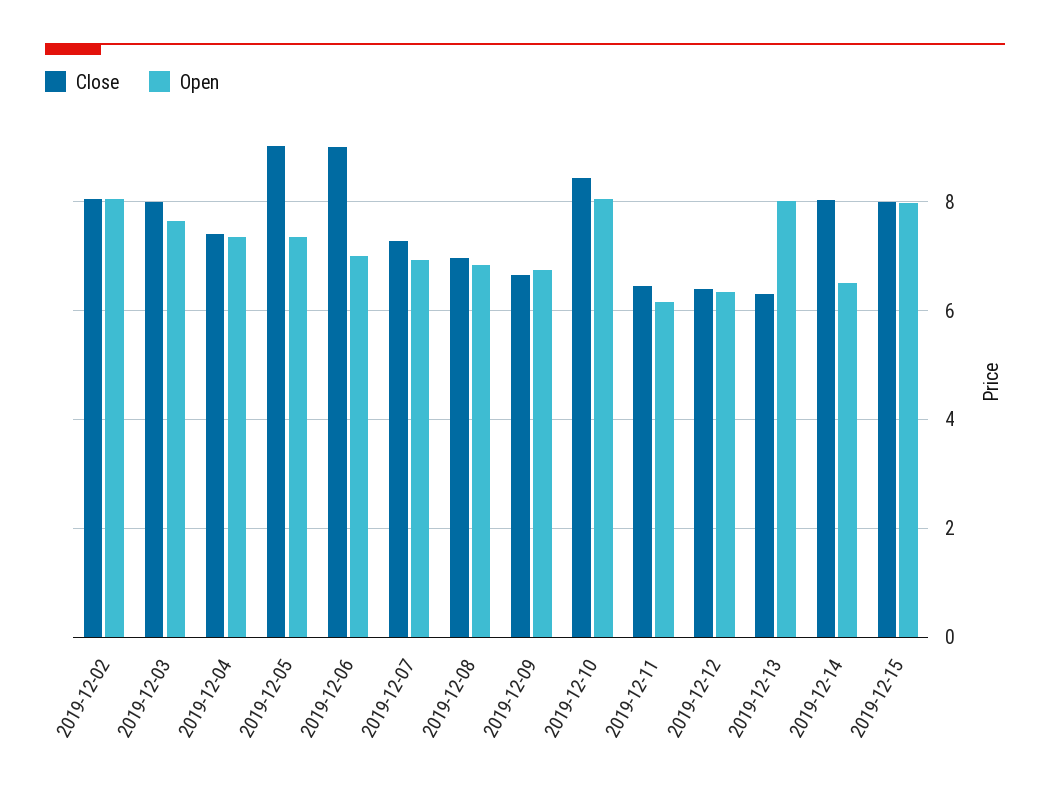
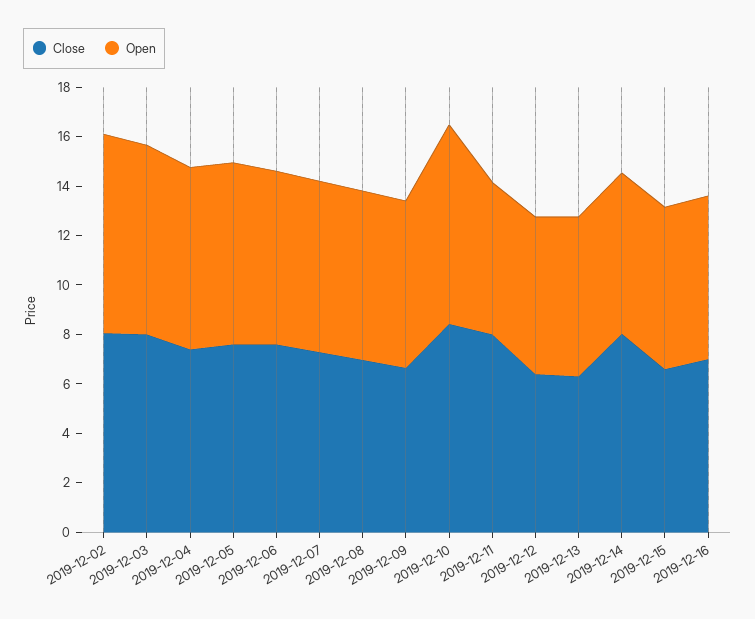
Close, 2019-12-05: 9 -> 7.5
Close, 2019-12-06: 9 -> 7.5
Close, 2019-12-11: 6.4 -> 8
Open, 2019-12-13: 8 -> 6.5
Close, 2019-12-15: 8 -> 6.5
Open, 2019-12-15: 8 -> 6.5
Close, 2019-12-16: none -> 7
Open, 2019-12-16: none -> 6.5

